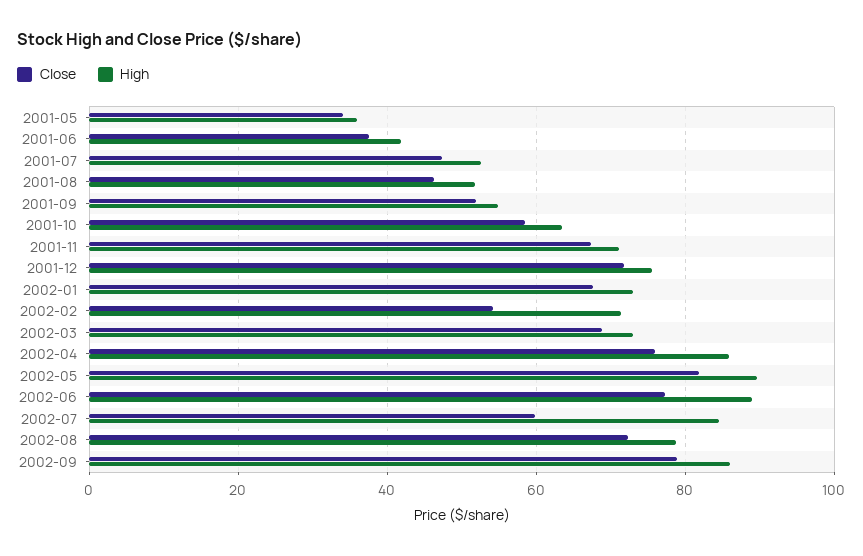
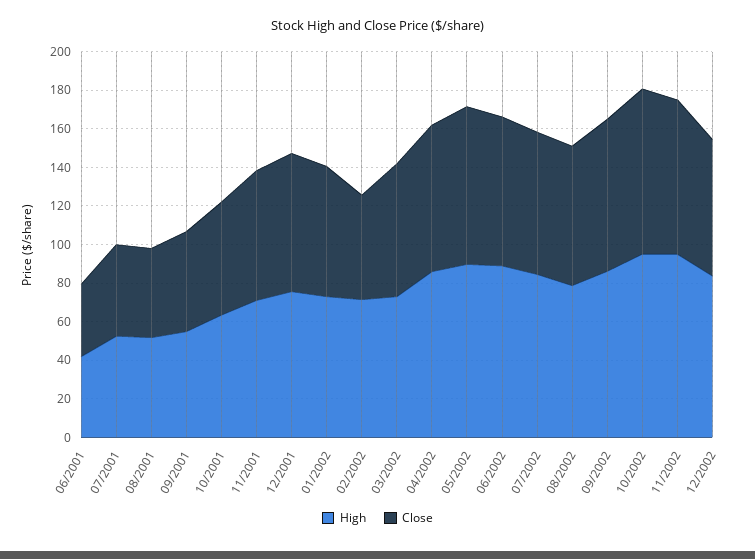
Close, 2001-05: 34 -> none
High, 2001-05: 36 -> none
Close, 2002-07: 60 -> 75
High, 10/2002: none -> 95
Close, 10/2002: none -> 85
High, 11/2002: none -> 95
Close, 11/2002: none -> 80
High, 12/2002: none -> 85
Close, 12/2002: none -> 70

